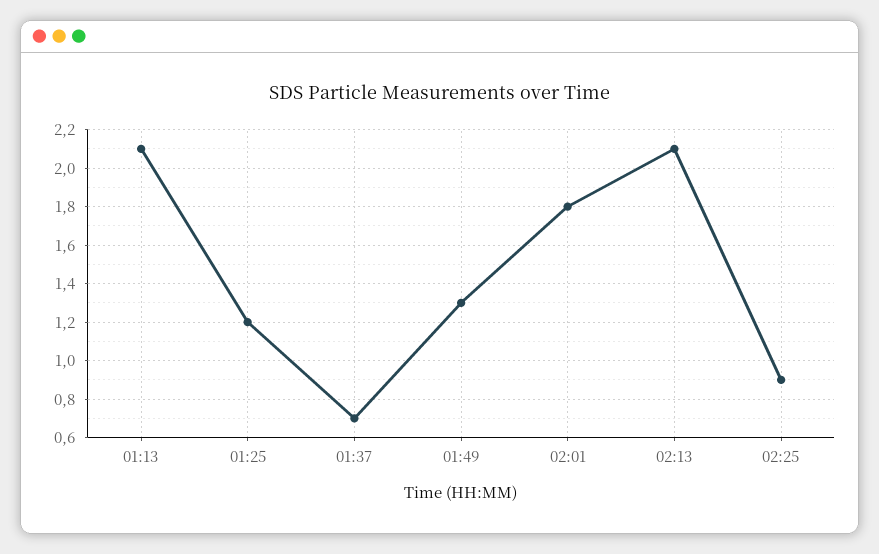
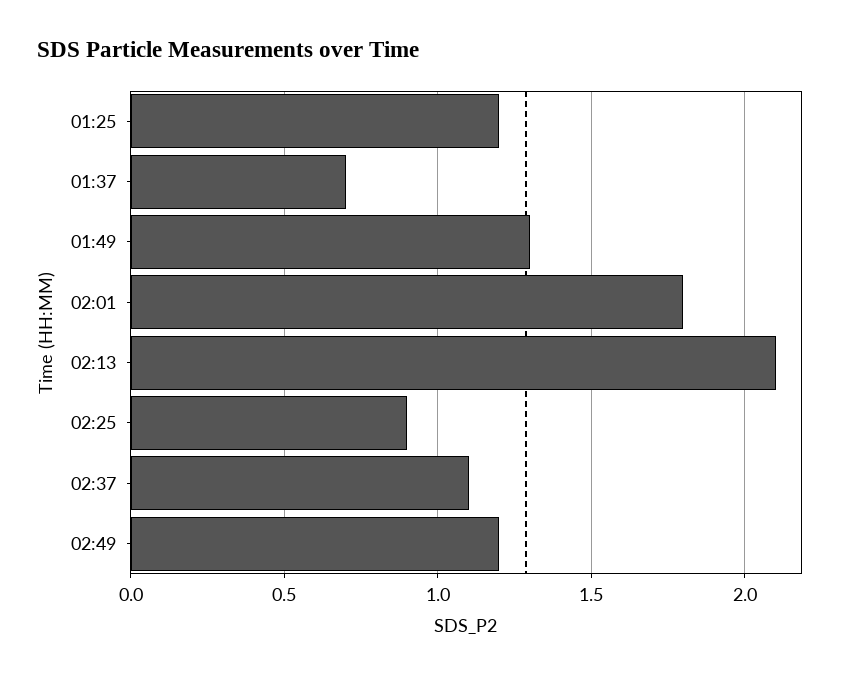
01:13: 2.1 -> none
02:37: none -> 1.1
02:49: none -> 1.2

